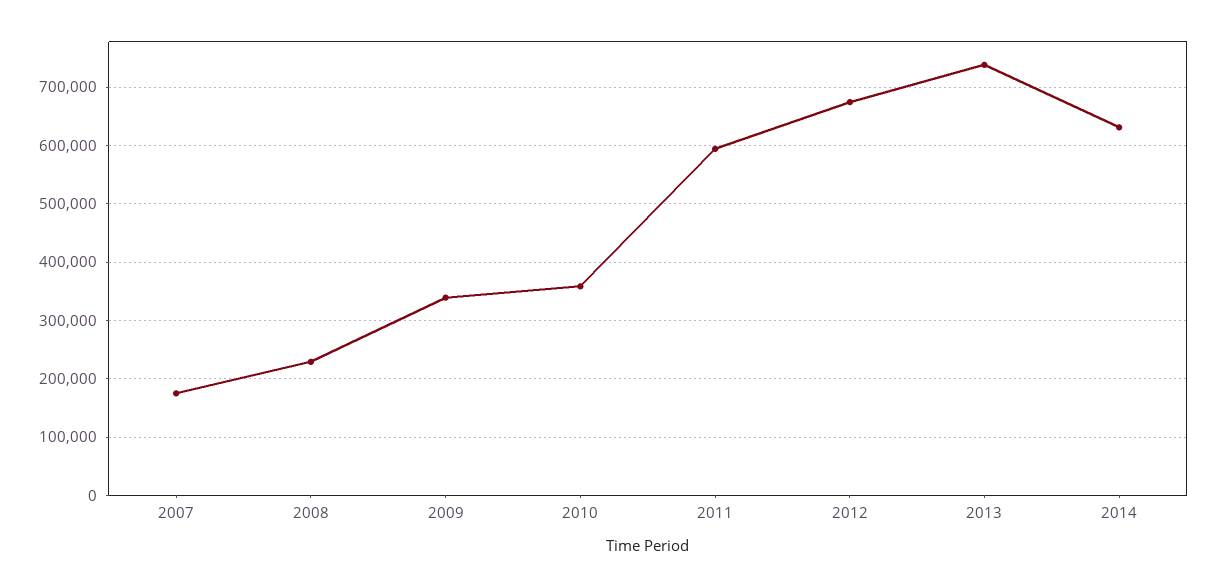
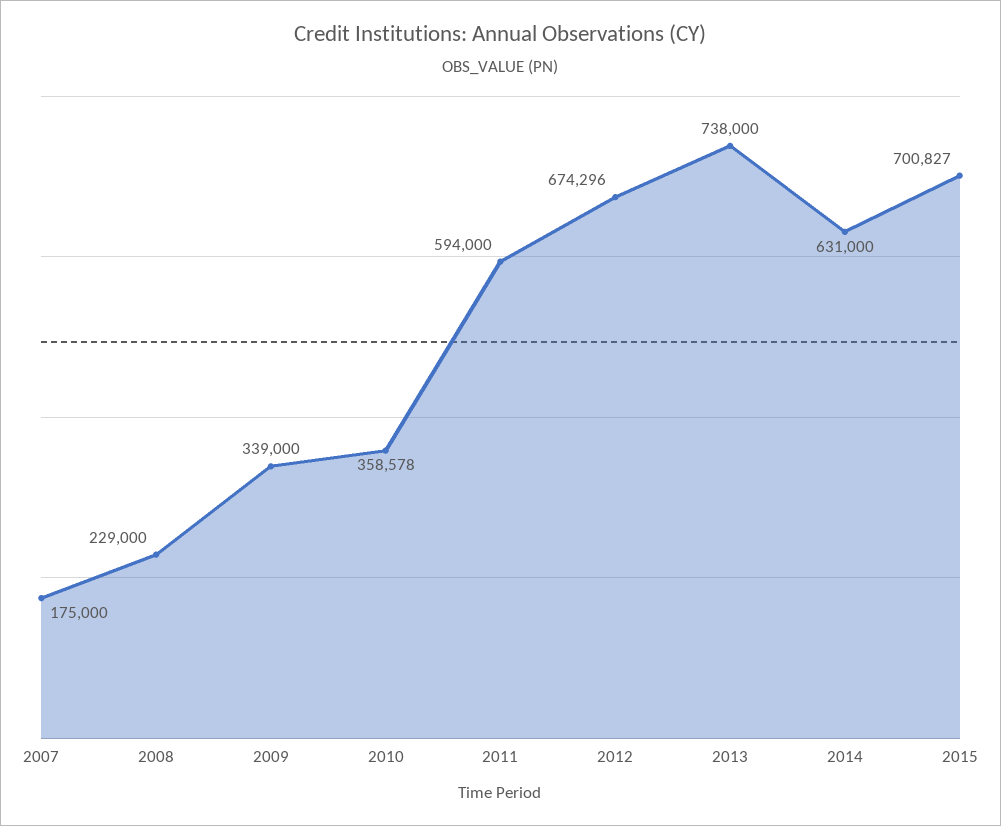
2015: none -> 700827

